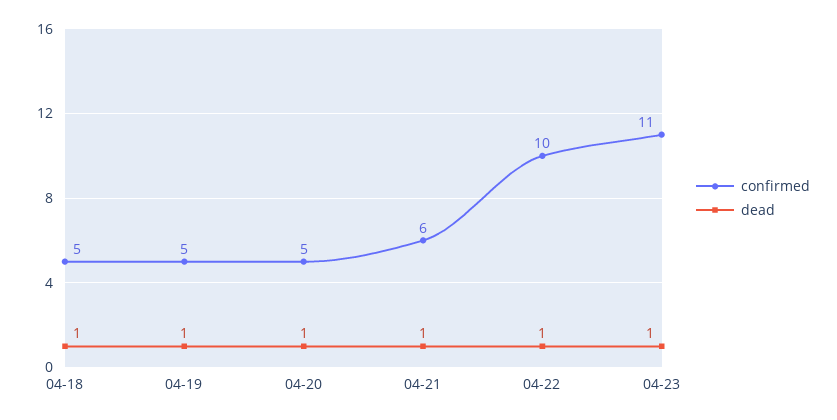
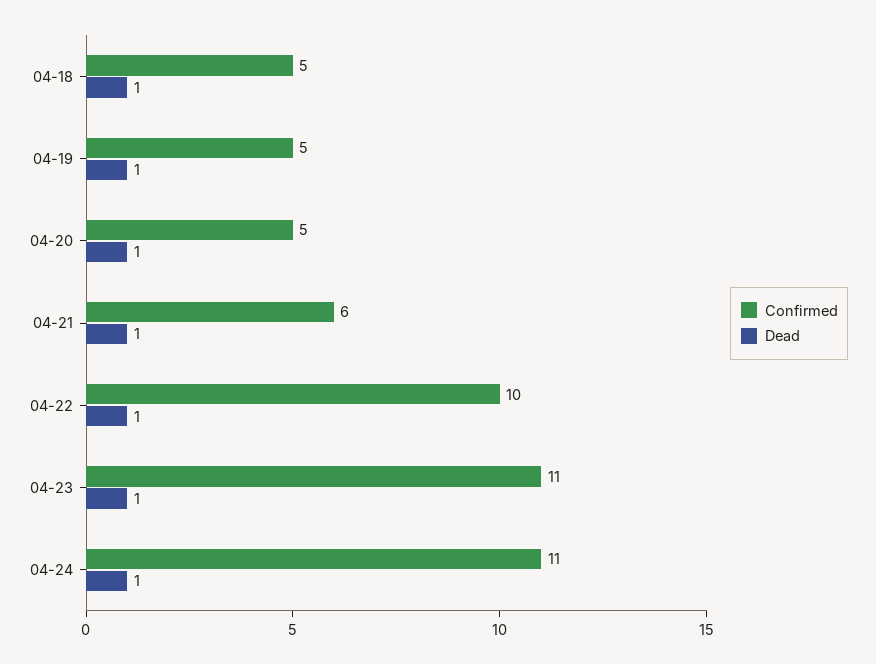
confirmed, 04-24: none -> 11
dead, 04-24: none -> 1

